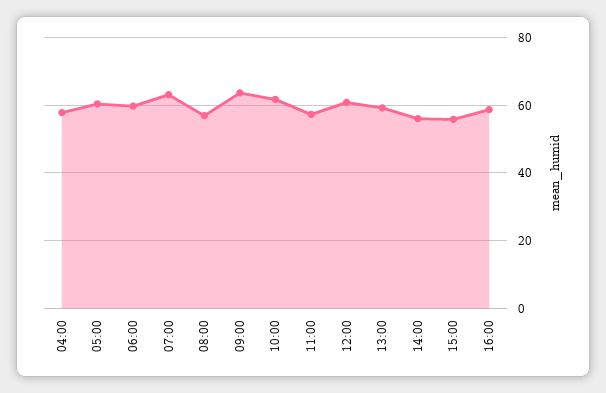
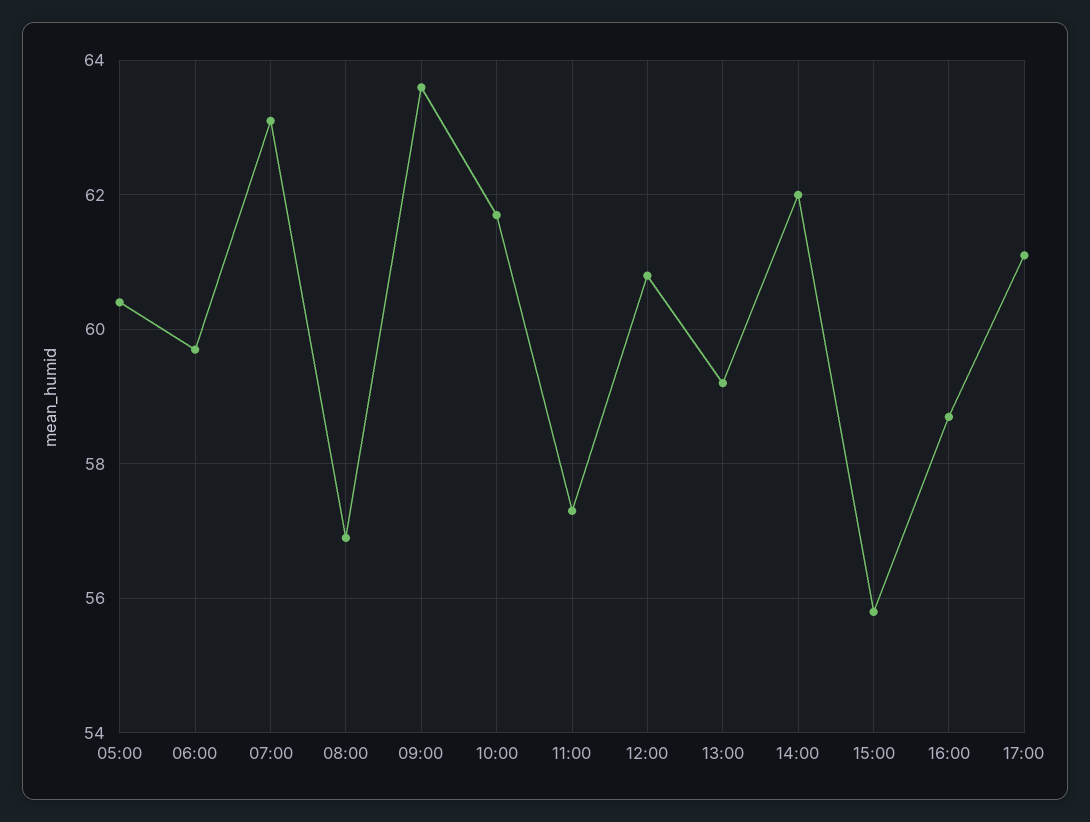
04:00: 58 -> none
14:00: 56 -> 62
17:00: none -> 61

